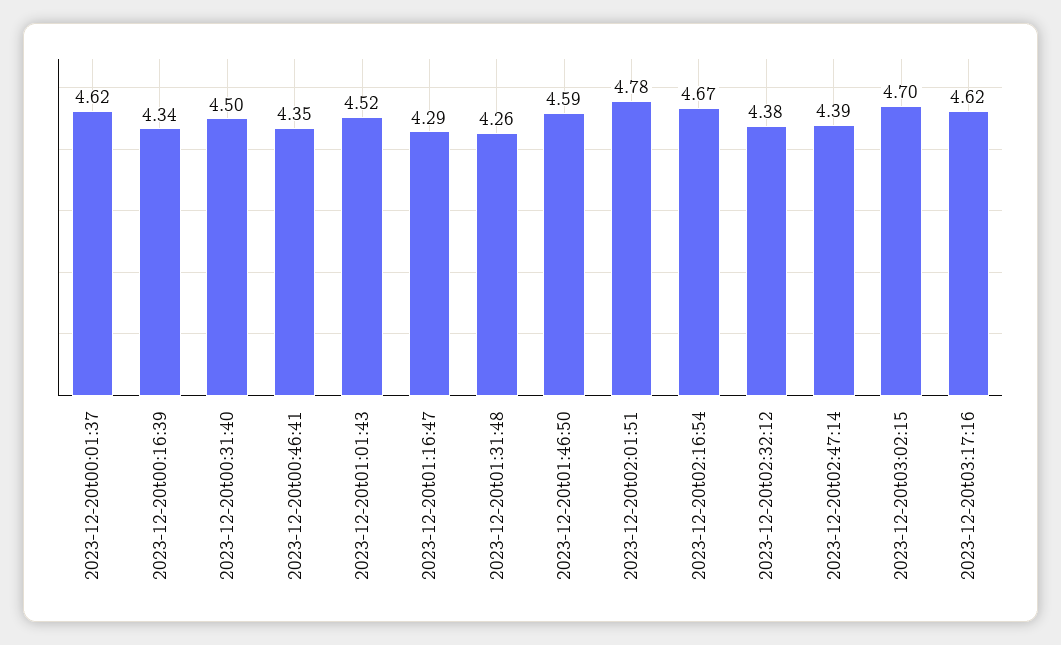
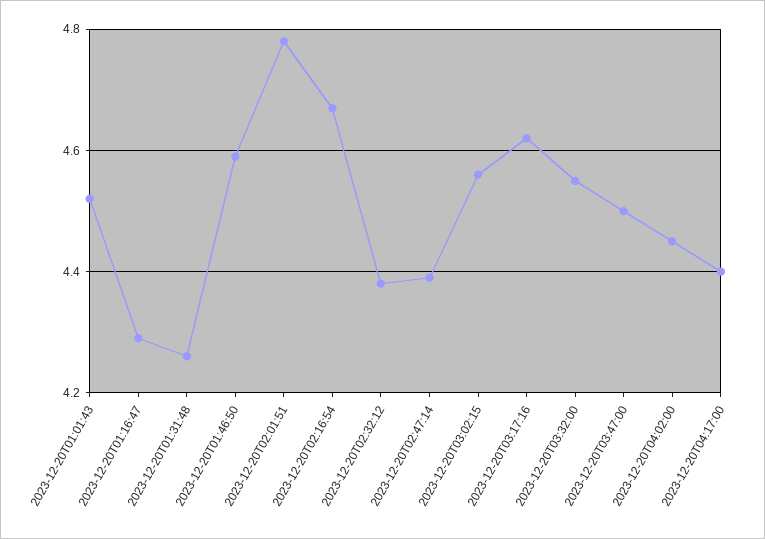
2023-12-20t00:01:37: 4.62 -> none
2023-12-20t00:16:39: 4.34 -> none
2023-12-20t00:31:40: 4.5 -> none
2023-12-20t00:46:41: 4.35 -> none
2023-12-20t03:02:15: 4.7 -> 4.55
2023-12-20T03:32:00: none -> 4.55
2023-12-20T03:47:00: none -> 4.5
2023-12-20T04:02:00: none -> 4.45
2023-12-20T04:17:00: none -> 4.4

